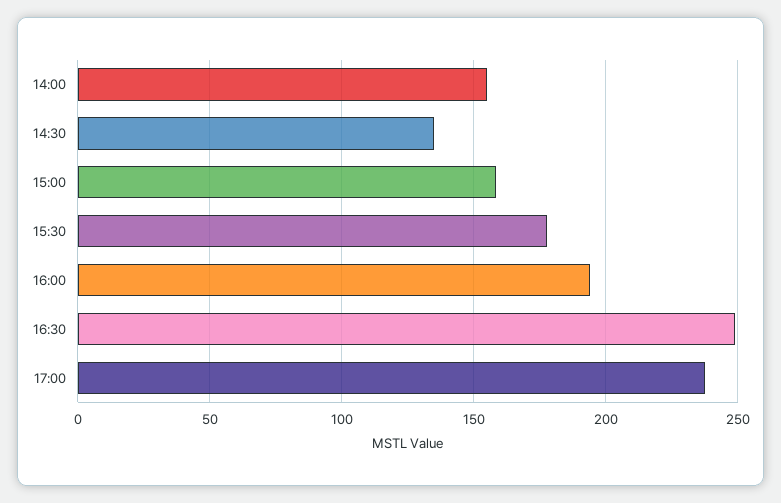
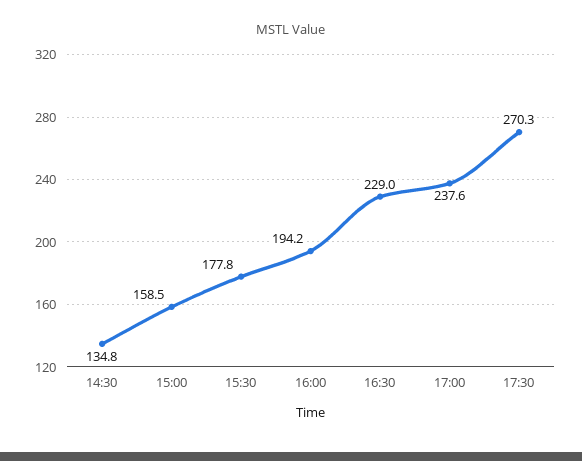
14:00: 155 -> none
16:30: 250 -> 229
17:30: none -> 270.3

